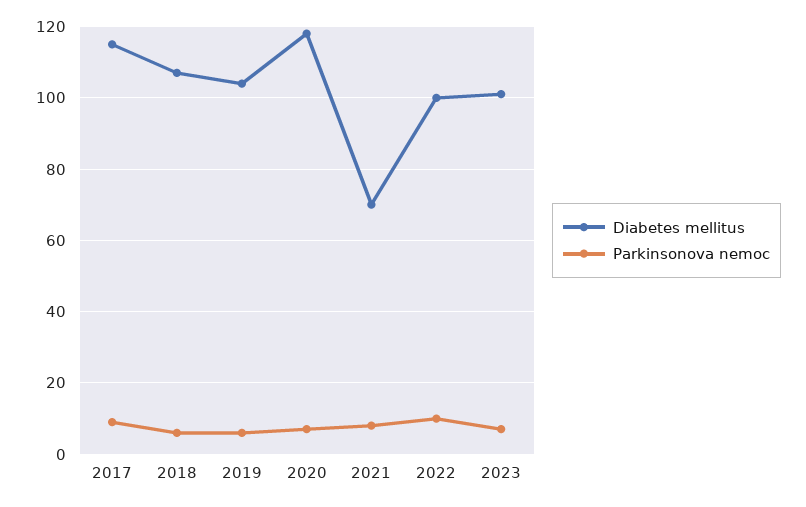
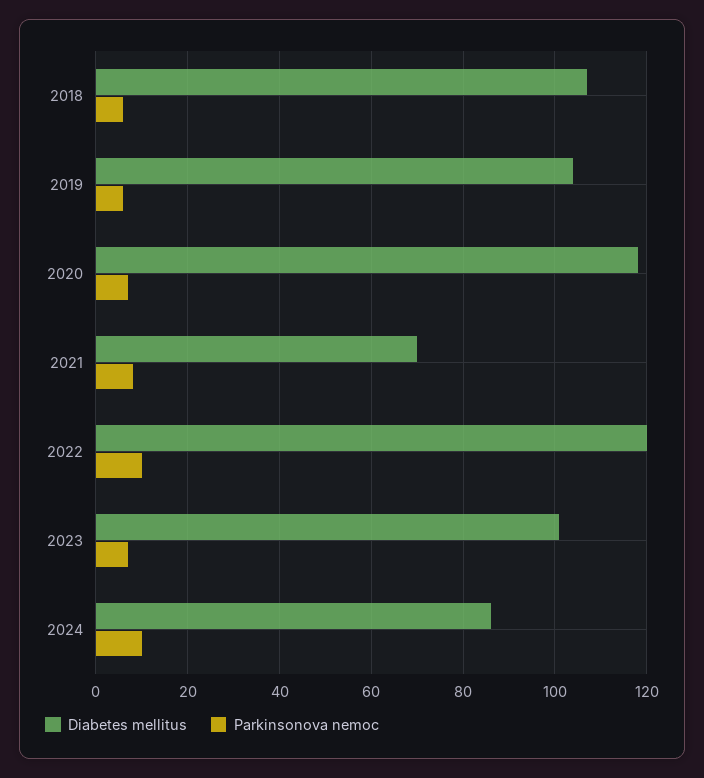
Diabetes mellitus, 2017: 115 -> none
Parkinsonova nemoc, 2017: 10 -> none
Diabetes mellitus, 2022: 100 -> 120
Diabetes mellitus, 2024: none -> 85
Parkinsonova nemoc, 2024: none -> 10

